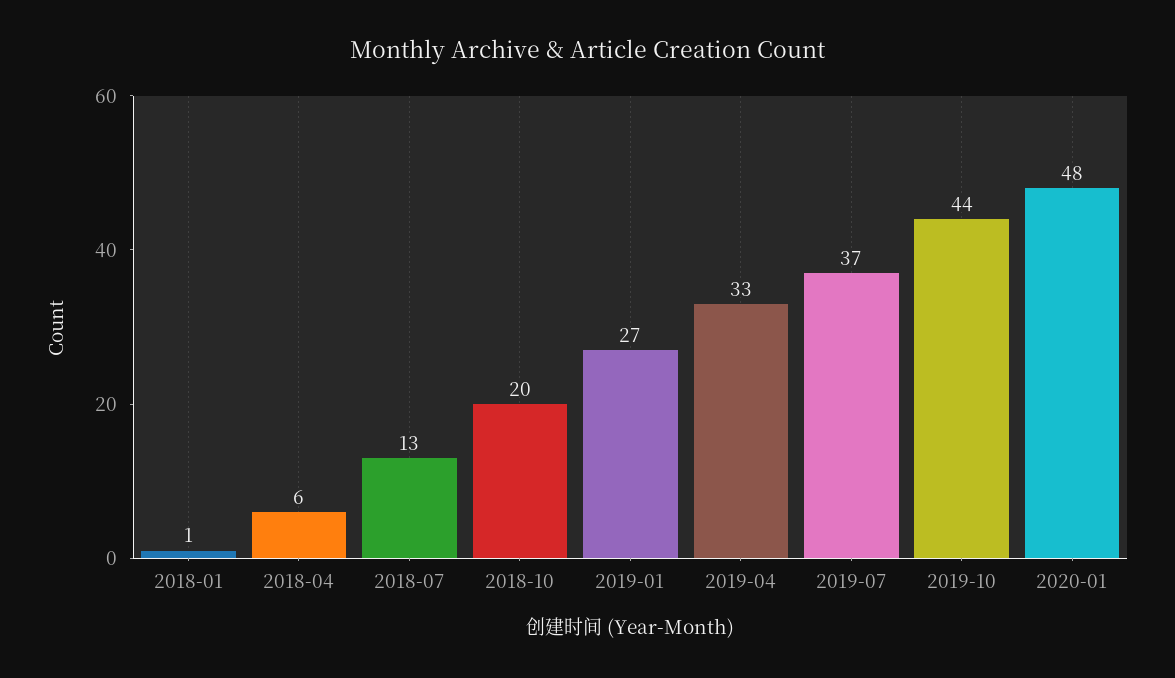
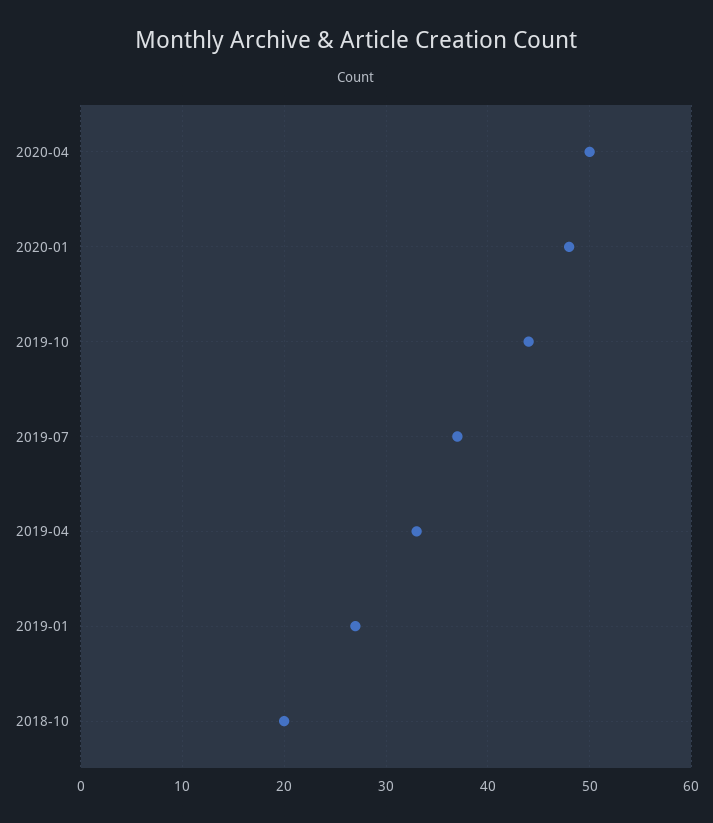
2018-01: 1 -> none
2018-04: 6 -> none
2018-07: 13 -> none
2020-04: none -> 50

